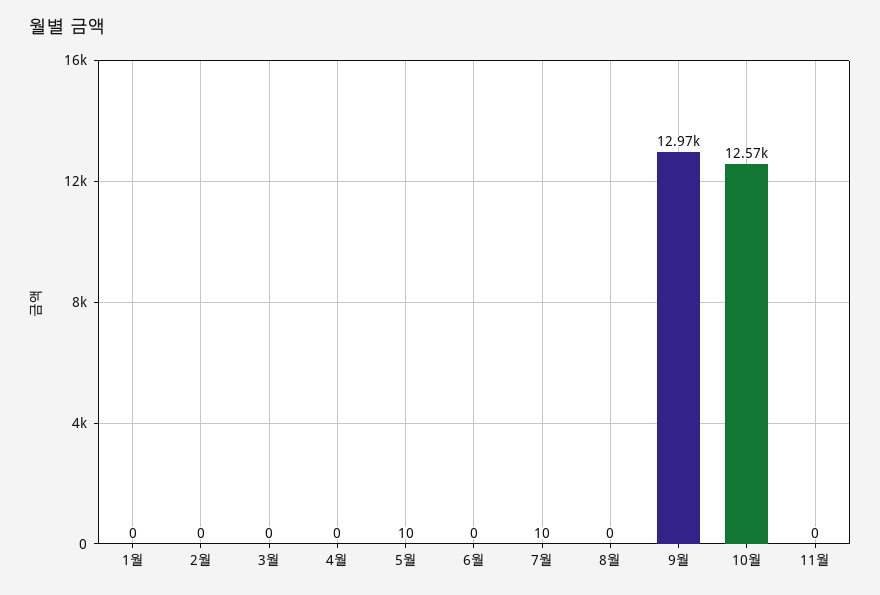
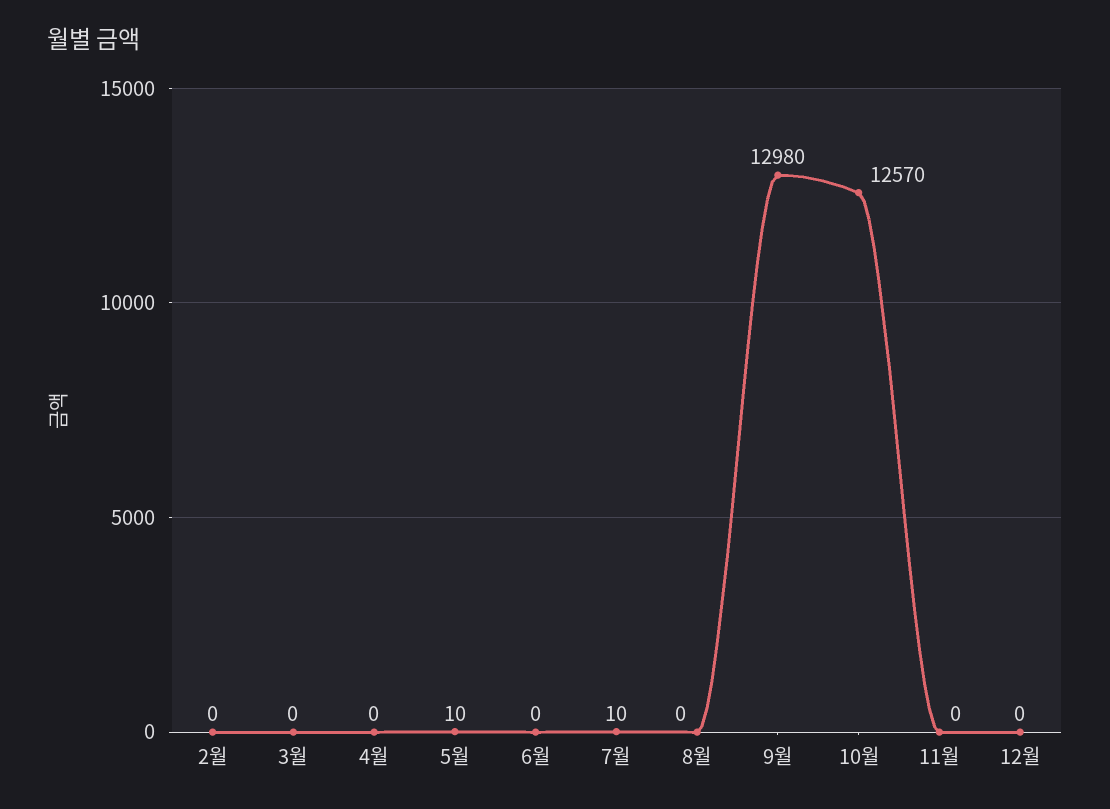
1월: 0 -> none
9월: 12970 -> 12980
12월: none -> 0

